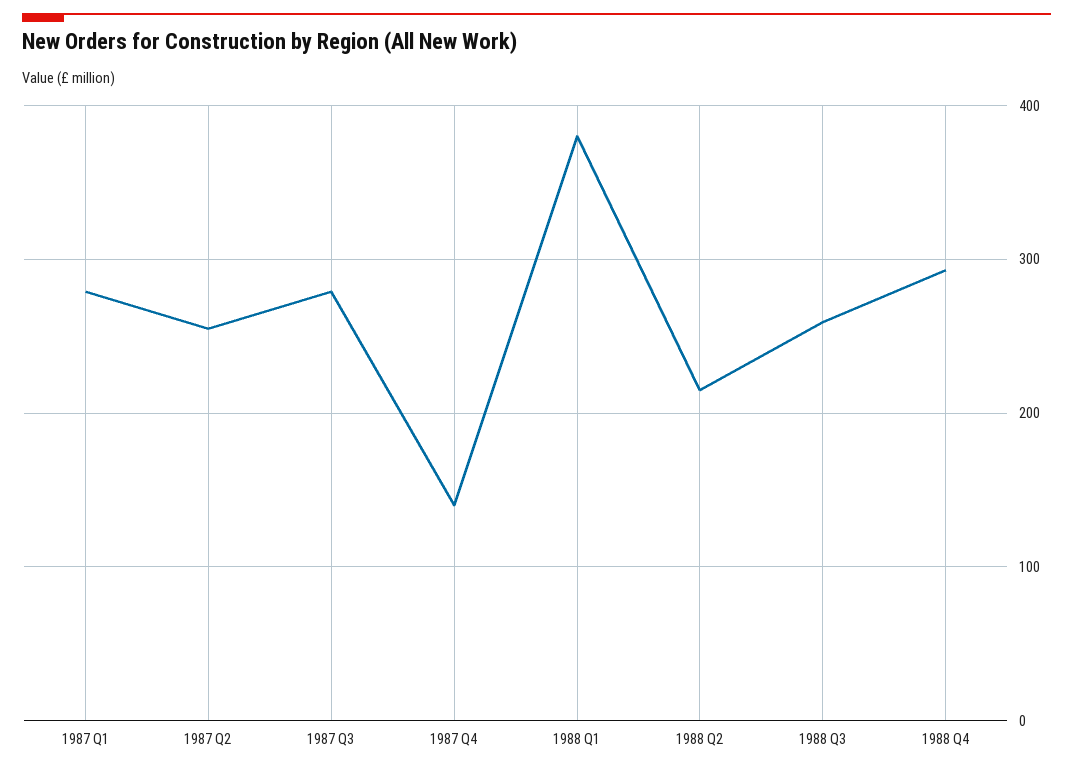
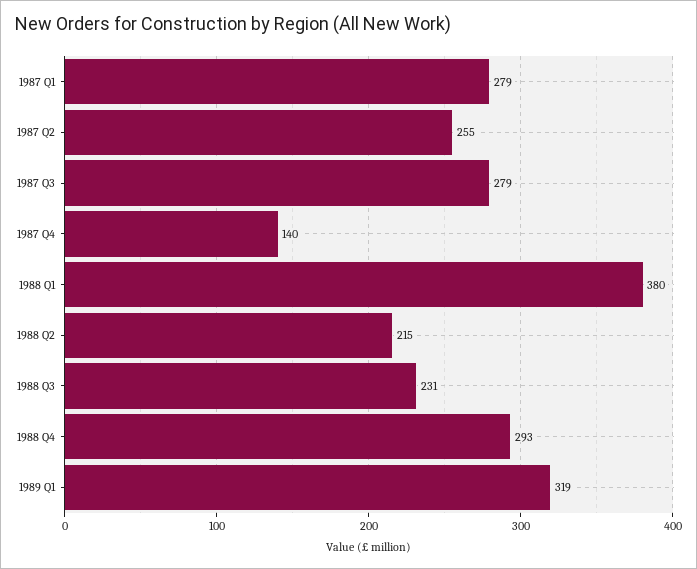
1988 Q3: 260 -> 231
1989 Q1: none -> 319

